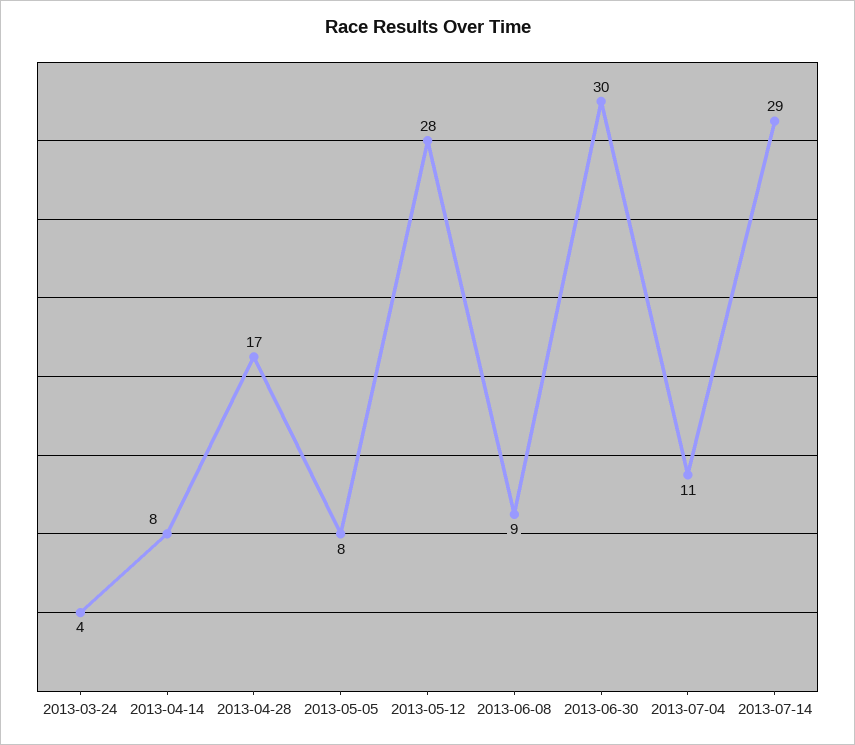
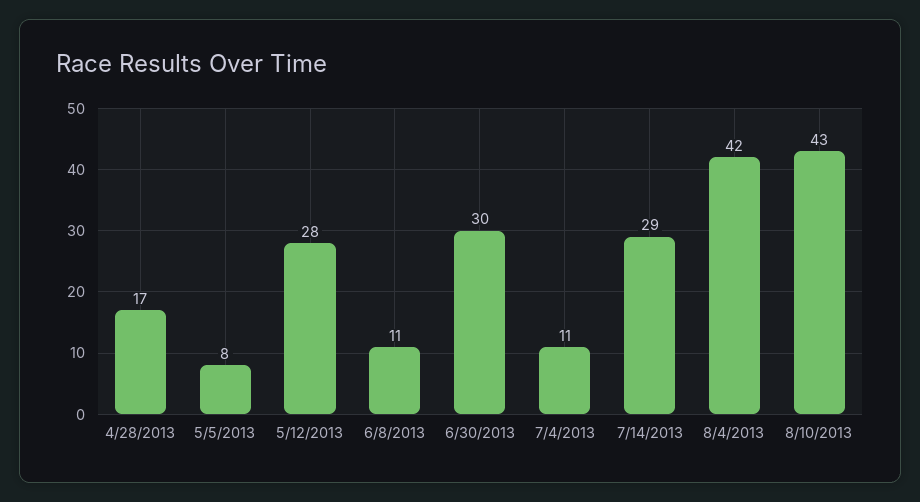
2013-03-24: 4 -> none
2013-04-14: 8 -> none
2013-06-08: 9 -> 11
8/4/2013: none -> 42
8/10/2013: none -> 43

